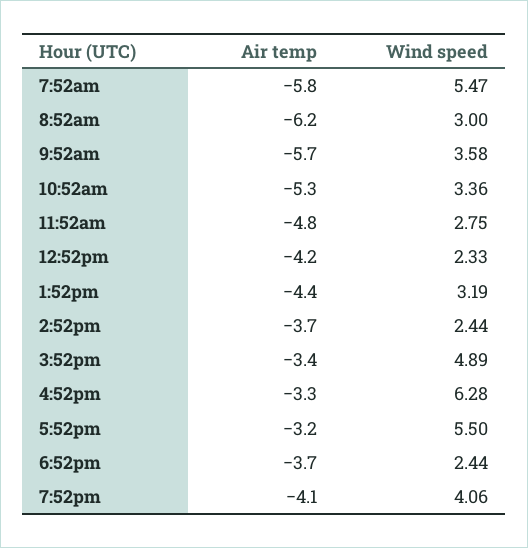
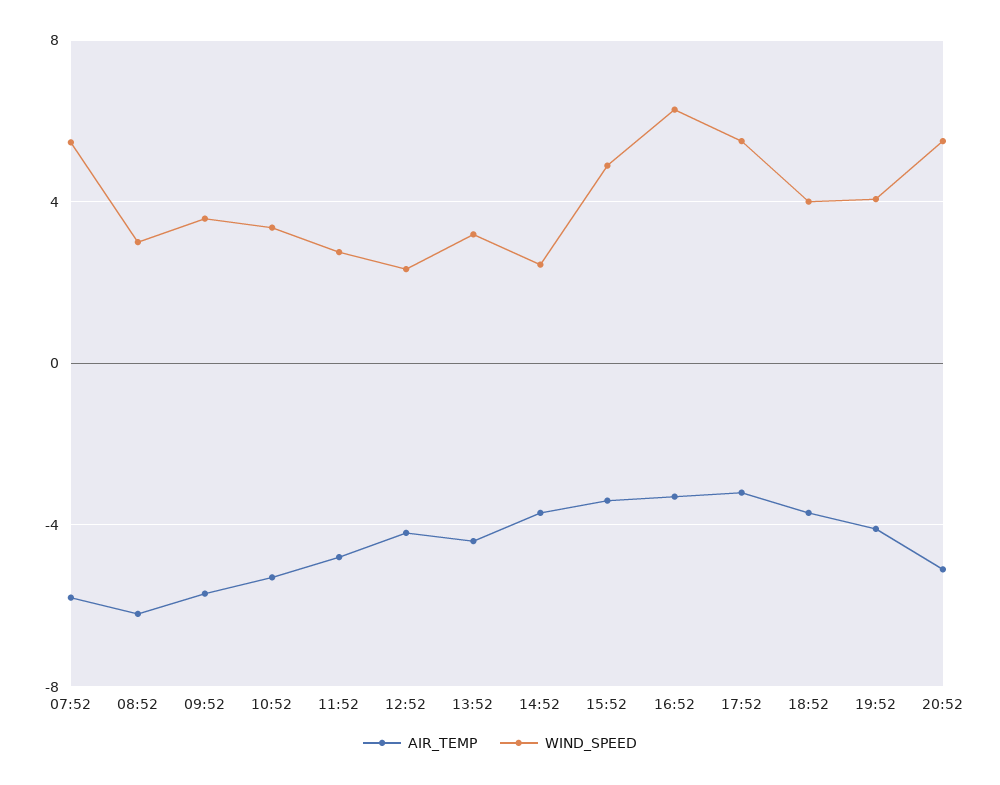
Wind speed, 6:52pm: 2.44 -> 4
Air temp, 20:52: none -> -5
Wind speed, 20:52: none -> 5.5

